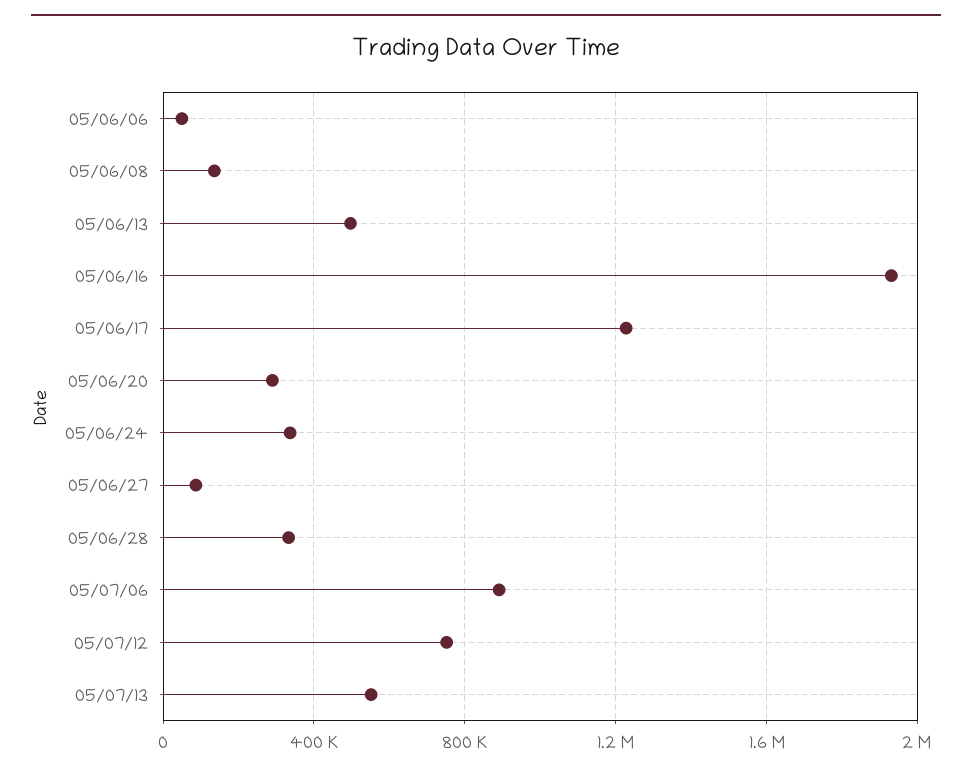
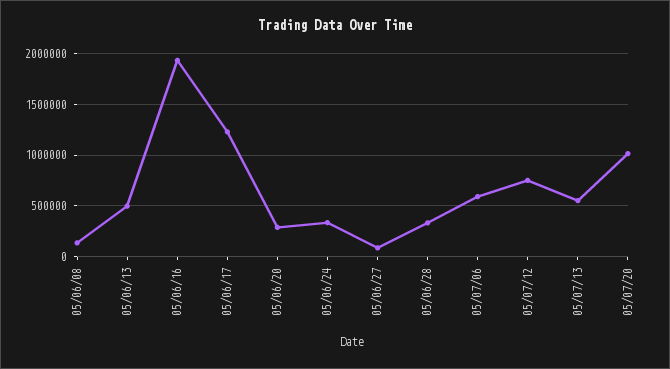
05/06/06: 50000 -> none
05/07/06: 900000 -> 600000
05/07/20: none -> 1000000

